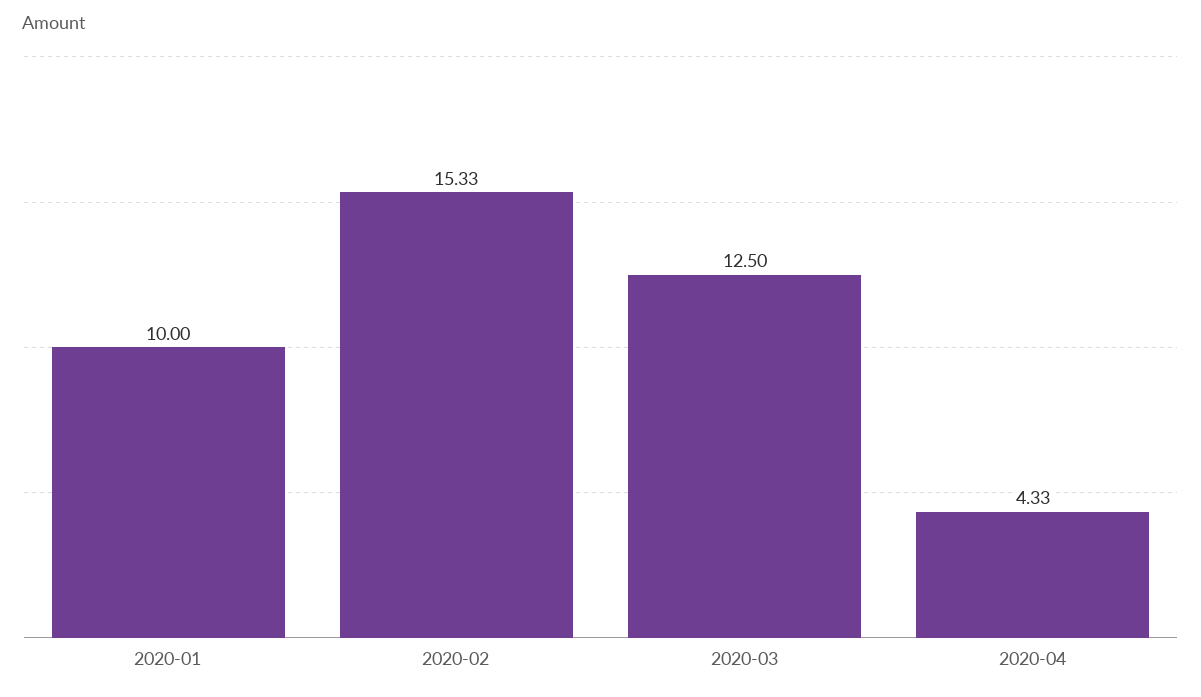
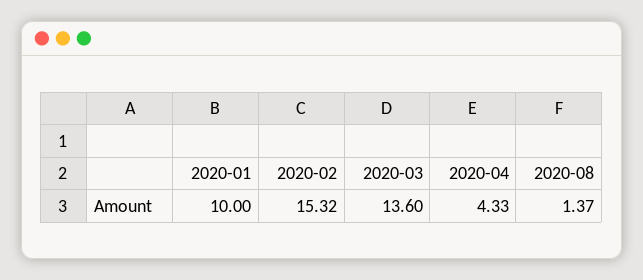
2020-02: 15.33 -> 15.32
2020-03: 12.5 -> 13.6
2020-08: none -> 1.37

